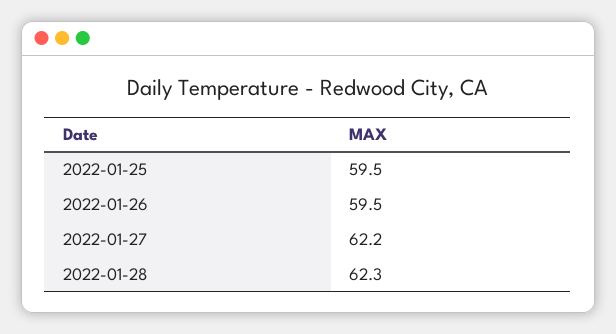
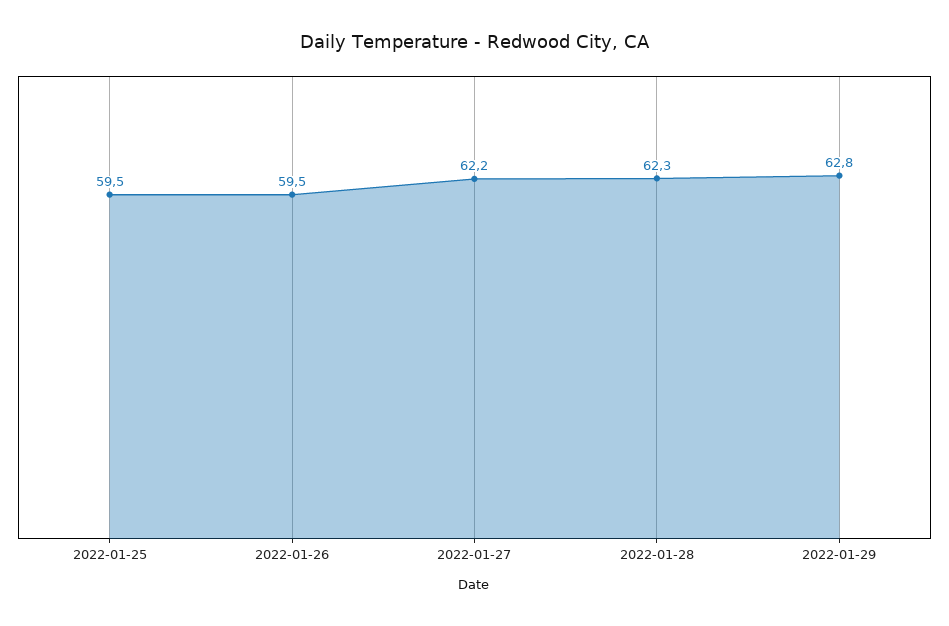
2022-01-29: none -> 62.8

